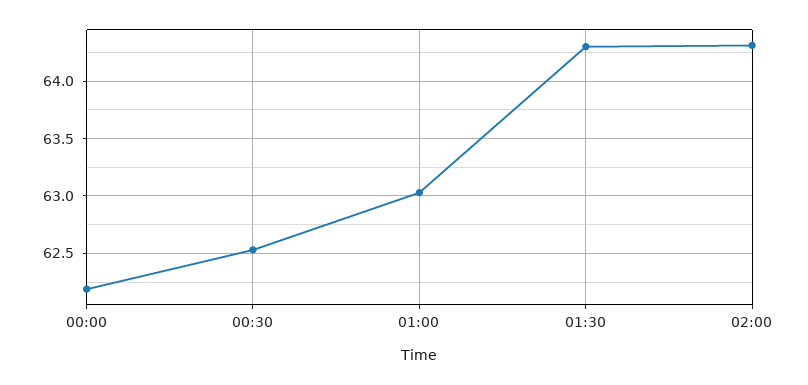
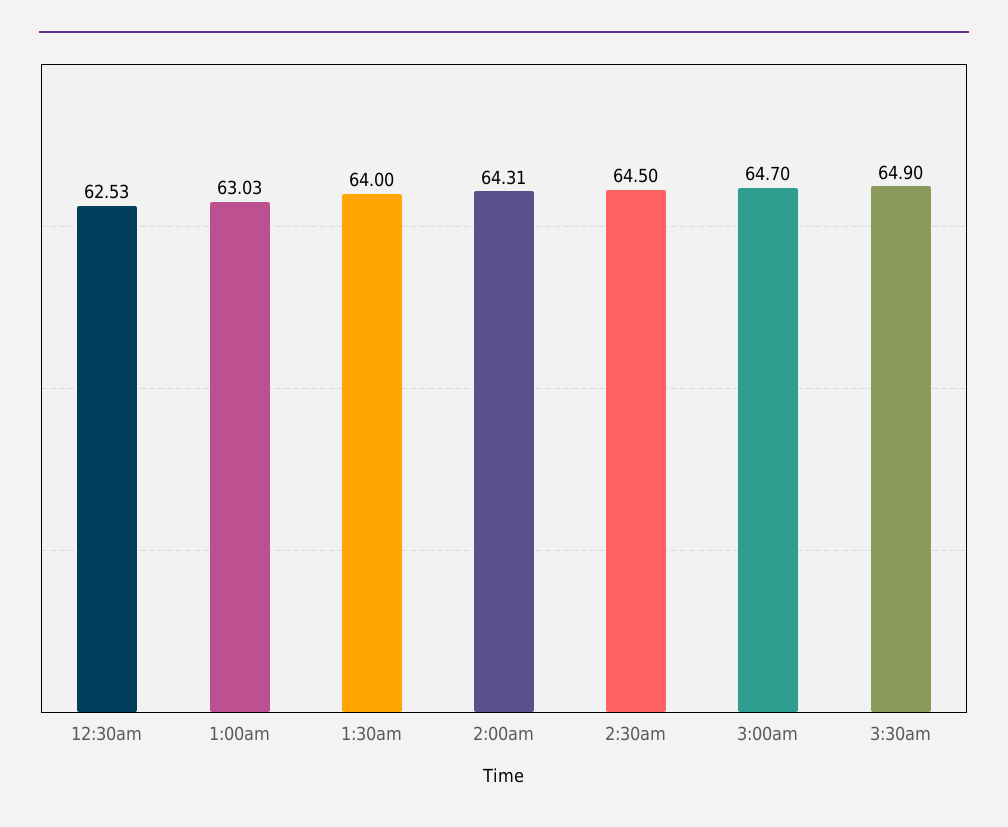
00:00: 62.2 -> none
01:30: 64.3 -> 64
2:30am: none -> 64.5
3:00am: none -> 64.7
3:30am: none -> 64.9

